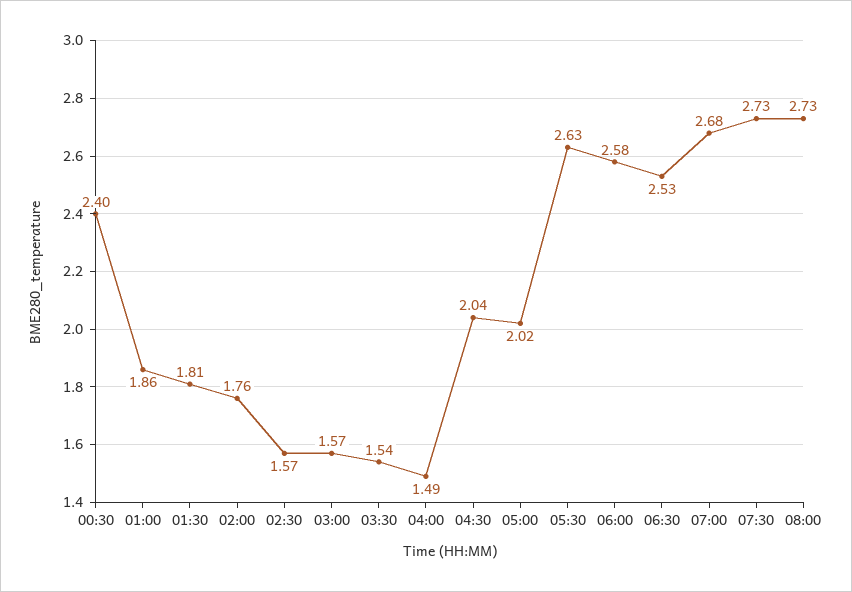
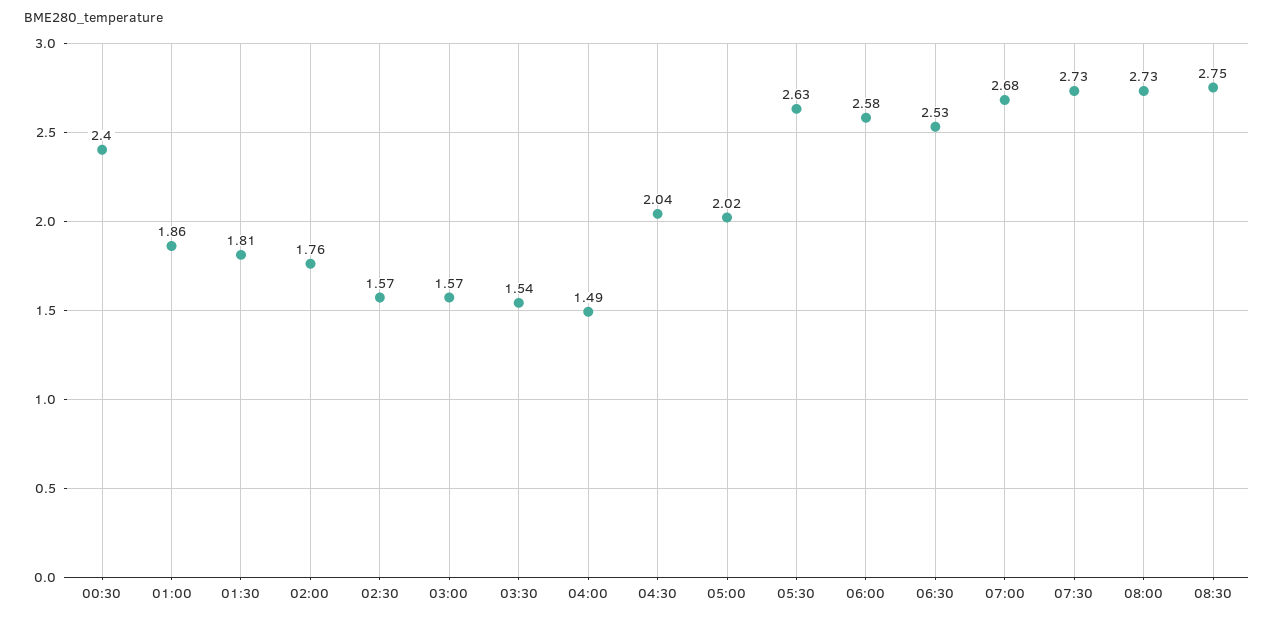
08:30: none -> 2.75

